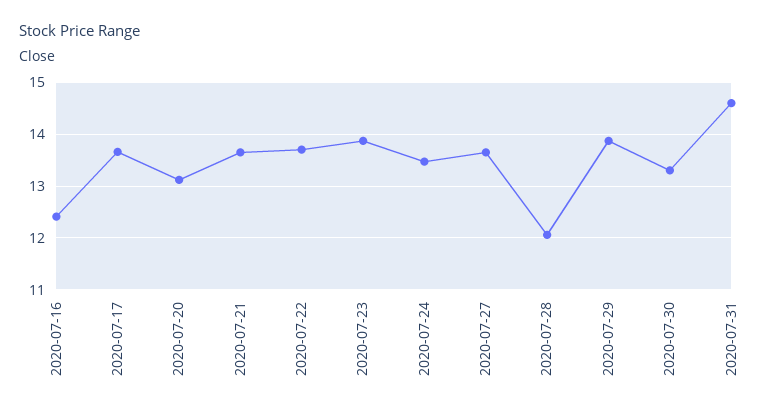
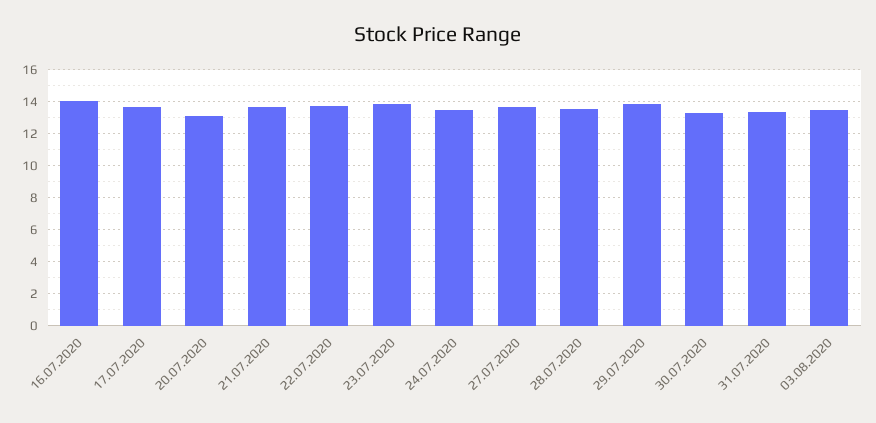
2020-07-16: 12.4 -> 14
2020-07-28: 12 -> 13.5
2020-07-31: 14.6 -> 13.5
03.08.2020: none -> 13.5

